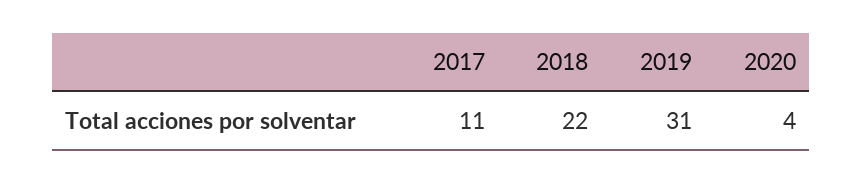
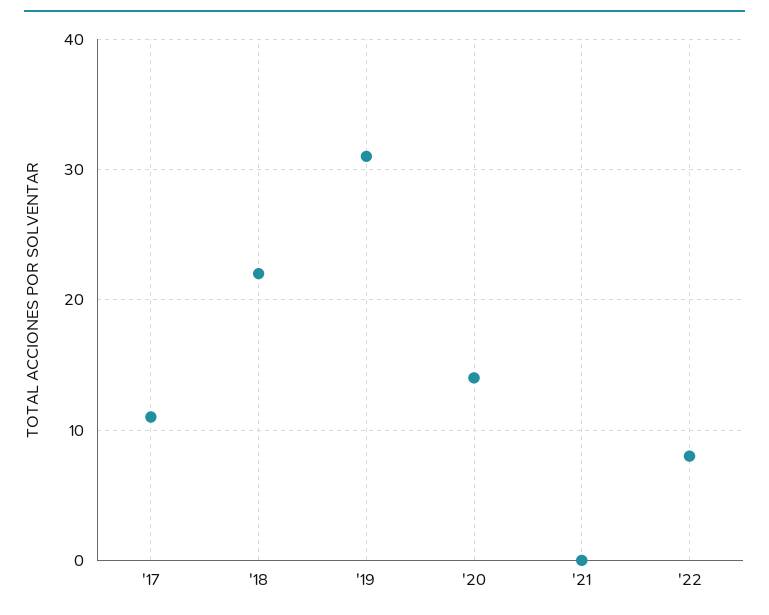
2020: 4 -> 14
'21: none -> 0
'22: none -> 8

